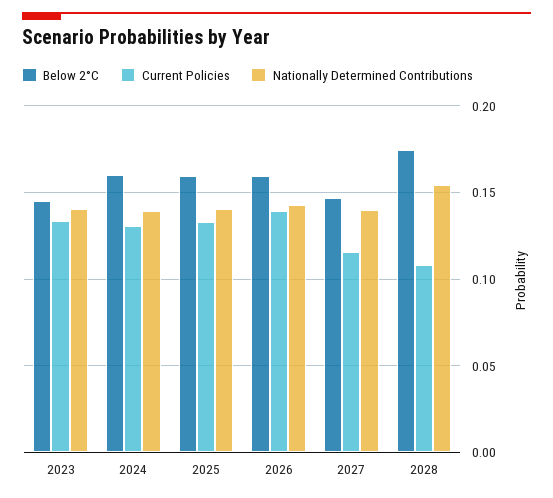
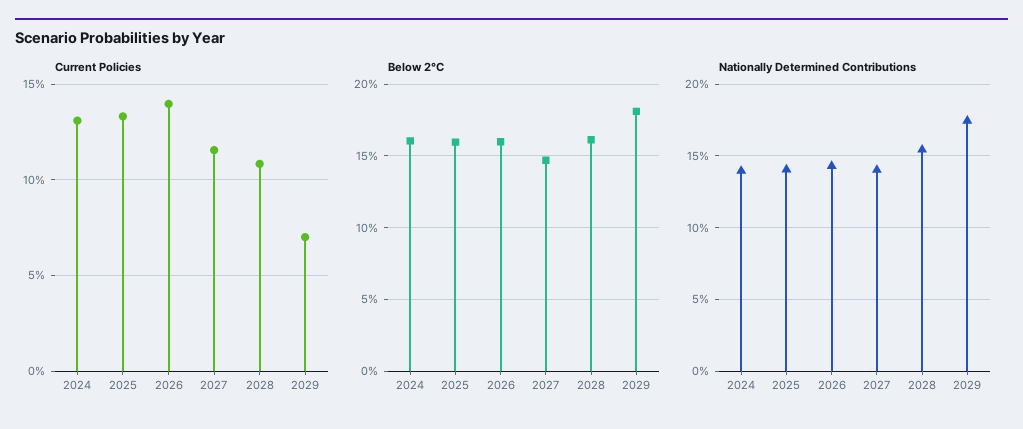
Below 2°C, 2023: 0.145 -> none
Current Policies, 2023: 0.135 -> none
Nationally Determined Contributions, 2023: 0.14 -> none
Below 2°C, 2028: 0.175 -> 0.16
Current Policies, 2029: none -> 0.07
Below 2°C, 2029: none -> 0.18
Nationally Determined Contributions, 2029: none -> 0.175

